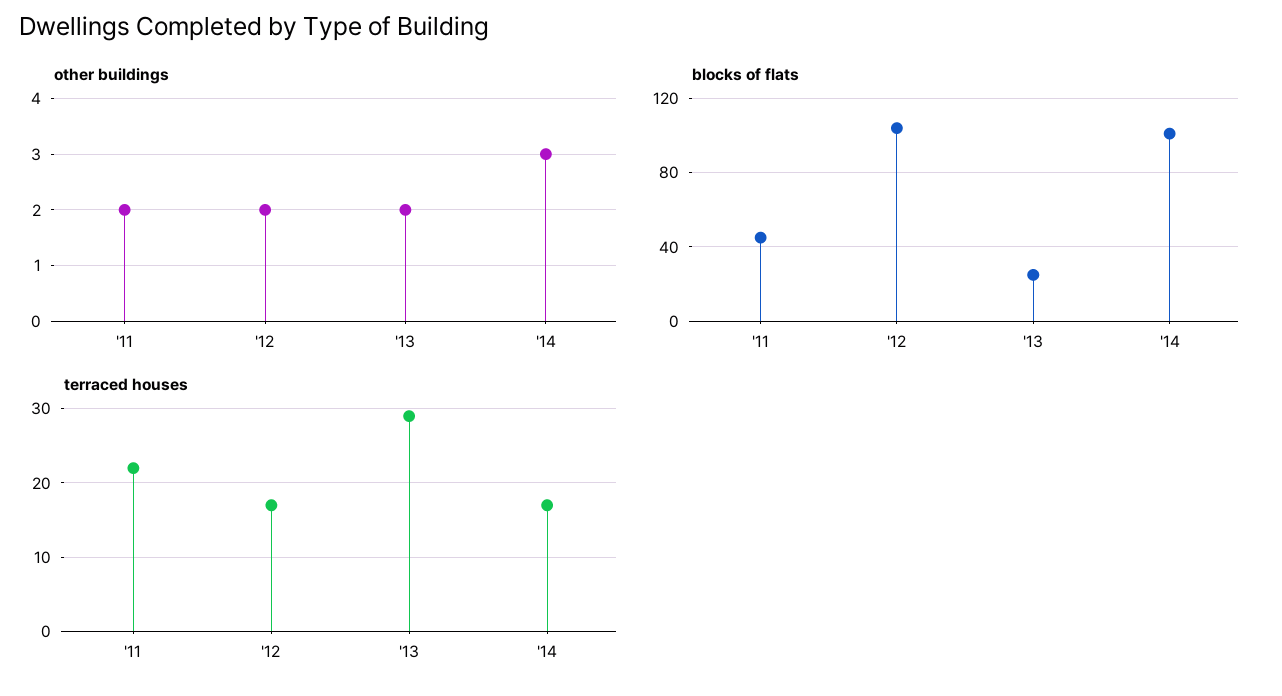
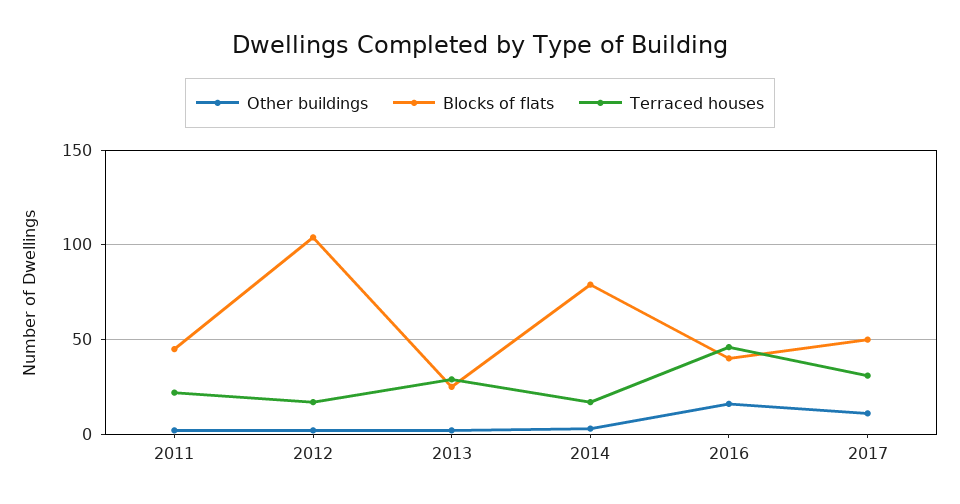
blocks of flats, '14: 100 -> 80
other buildings, 2016: none -> 15
blocks of flats, 2016: none -> 40
terraced houses, 2016: none -> 45
other buildings, 2017: none -> 10
blocks of flats, 2017: none -> 50
terraced houses, 2017: none -> 30

